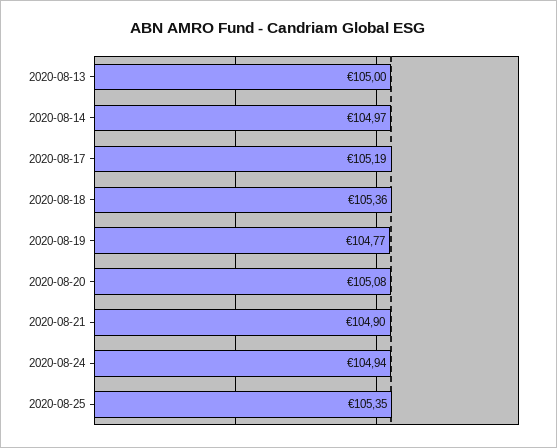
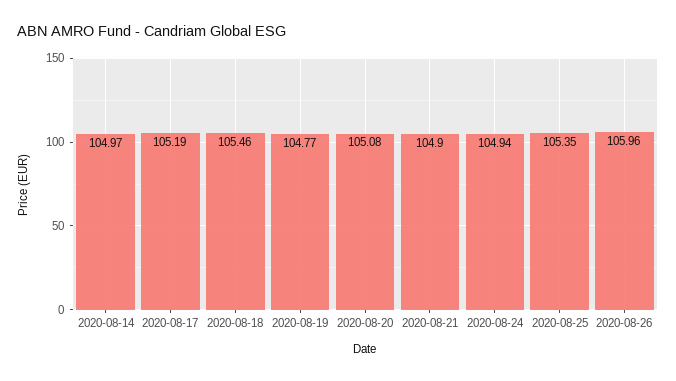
2020-08-13: 105 -> none
2020-08-18: 105.36 -> 105.46
2020-08-26: none -> 105.96

